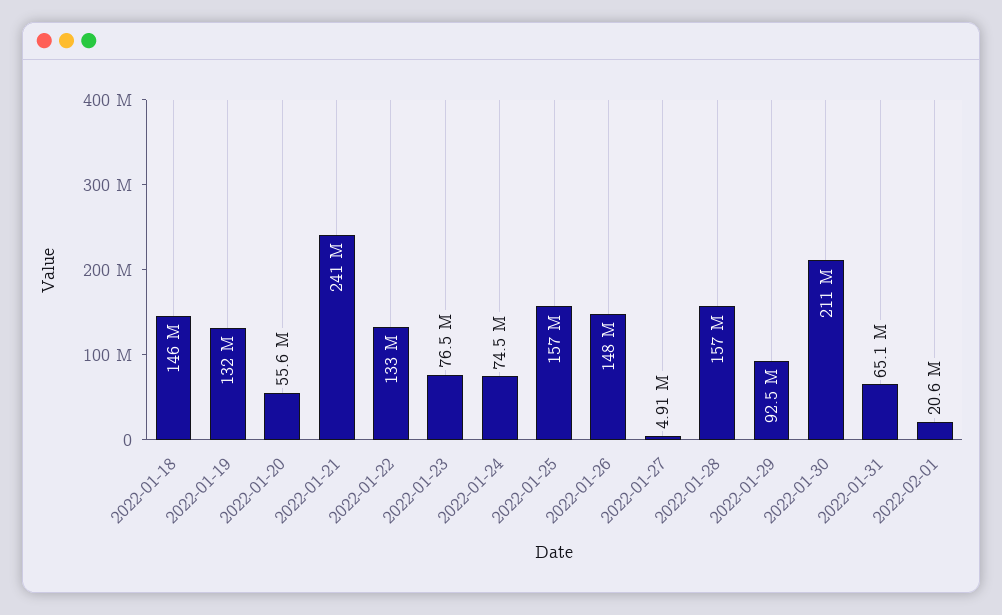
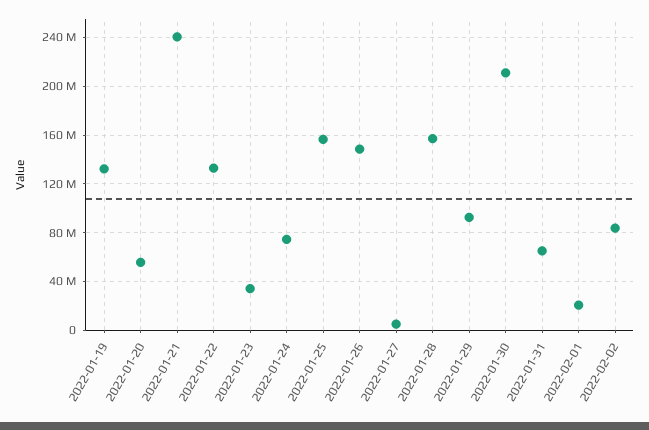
2022-01-18: 146000000 -> none
2022-01-23: 76500000 -> 35000000
2022-02-02: none -> 85000000

